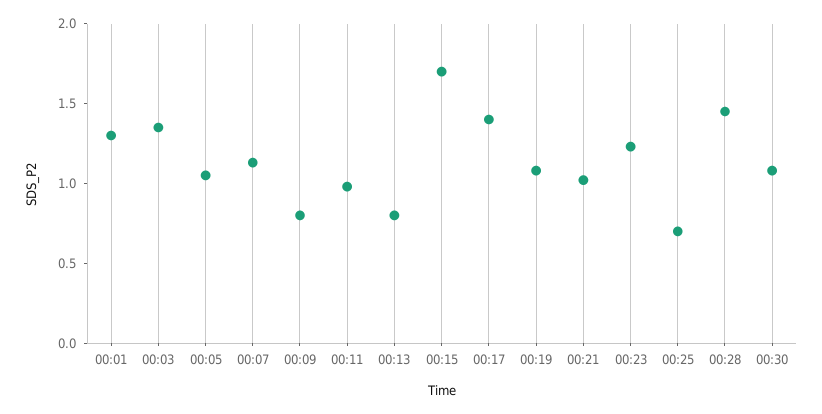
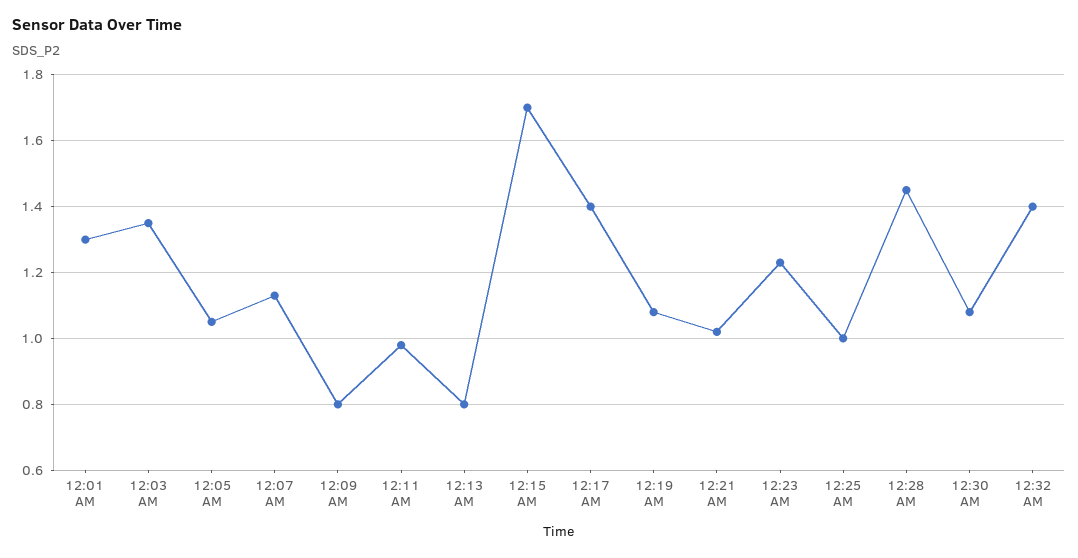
00:25: 0.7 -> 1
12:32 AM: none -> 1.4

